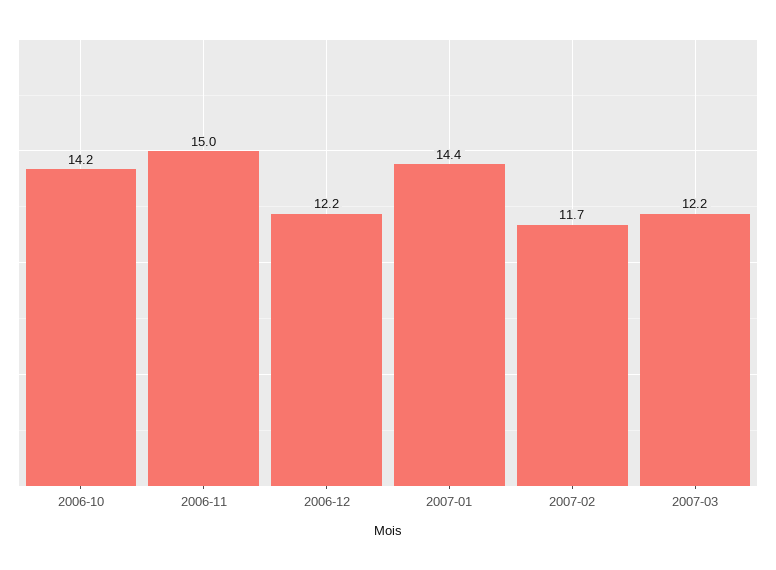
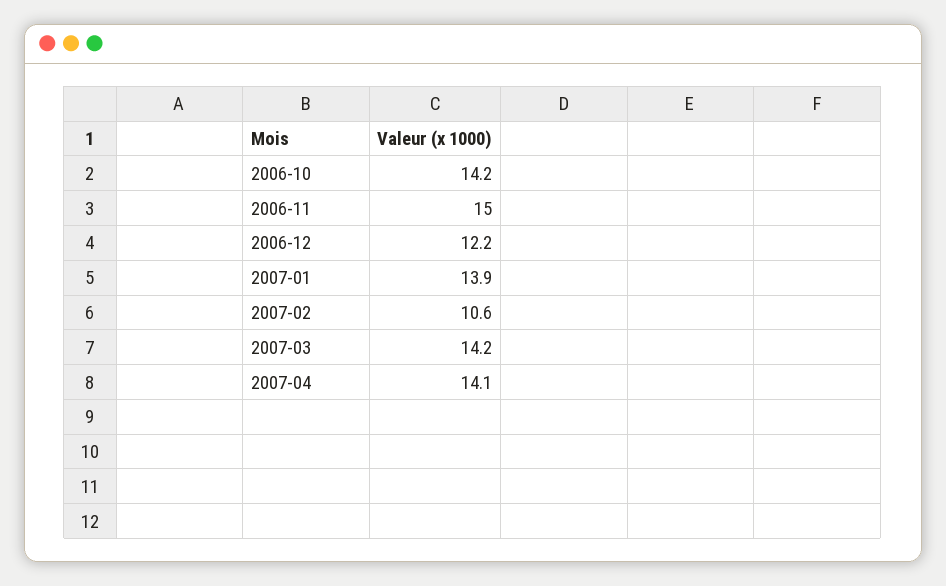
2007-01: 14.4 -> 13.9
2007-02: 11.7 -> 10.6
2007-03: 12.2 -> 14.2
2007-04: none -> 14.1

